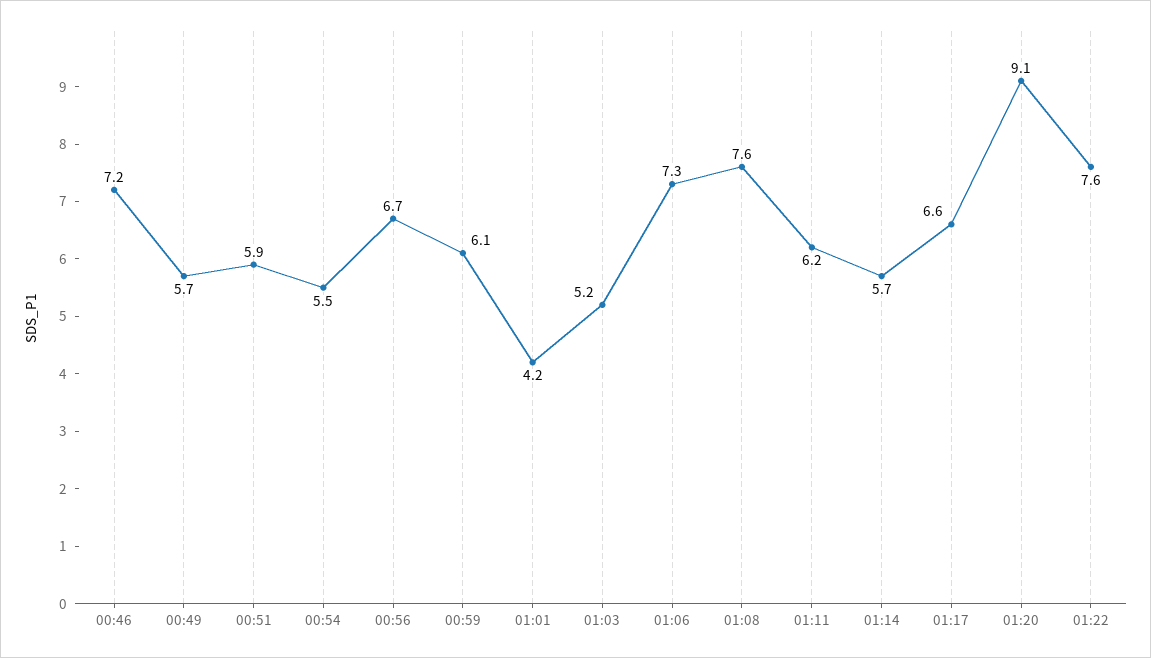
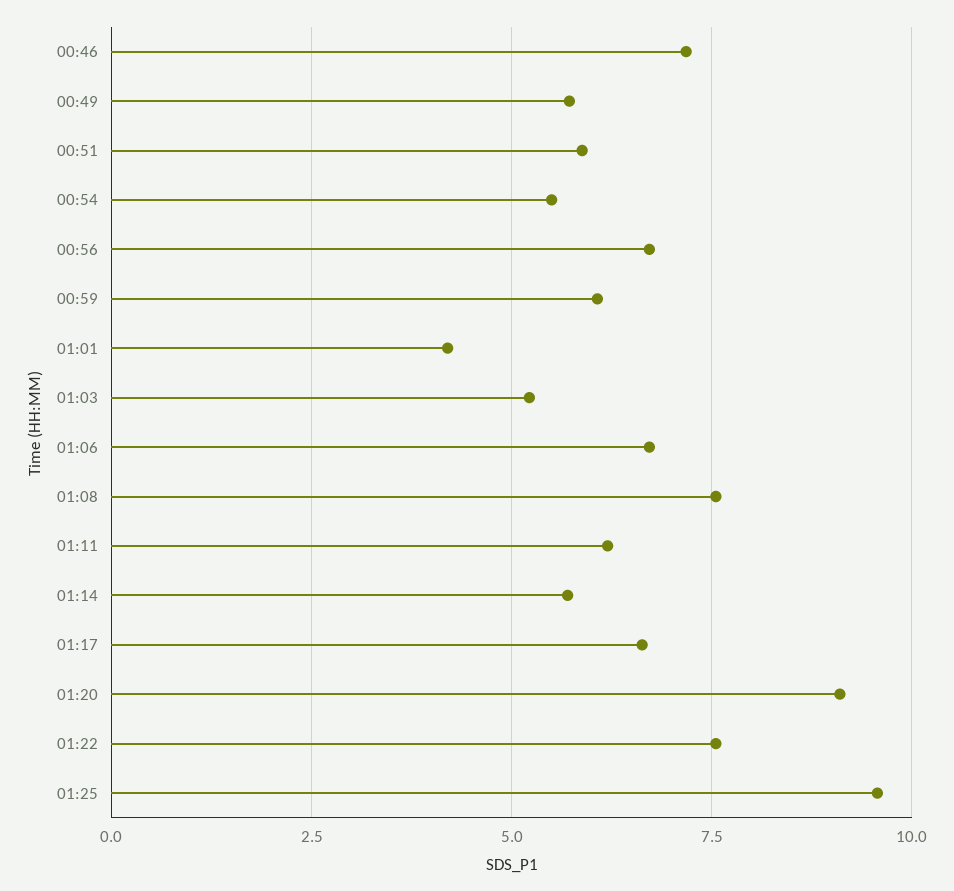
01:06: 7.3 -> 6.75
01:25: none -> 9.5

